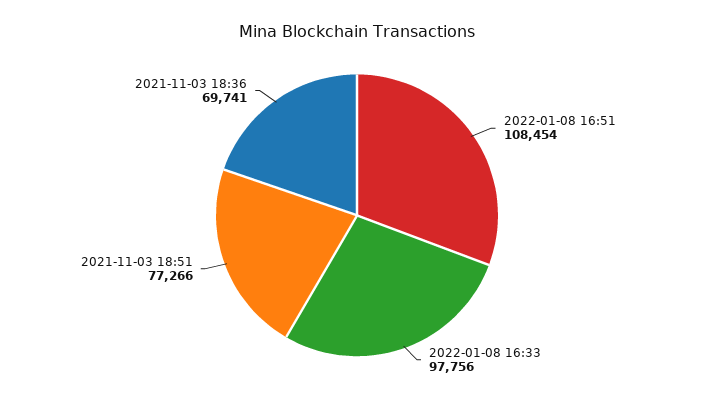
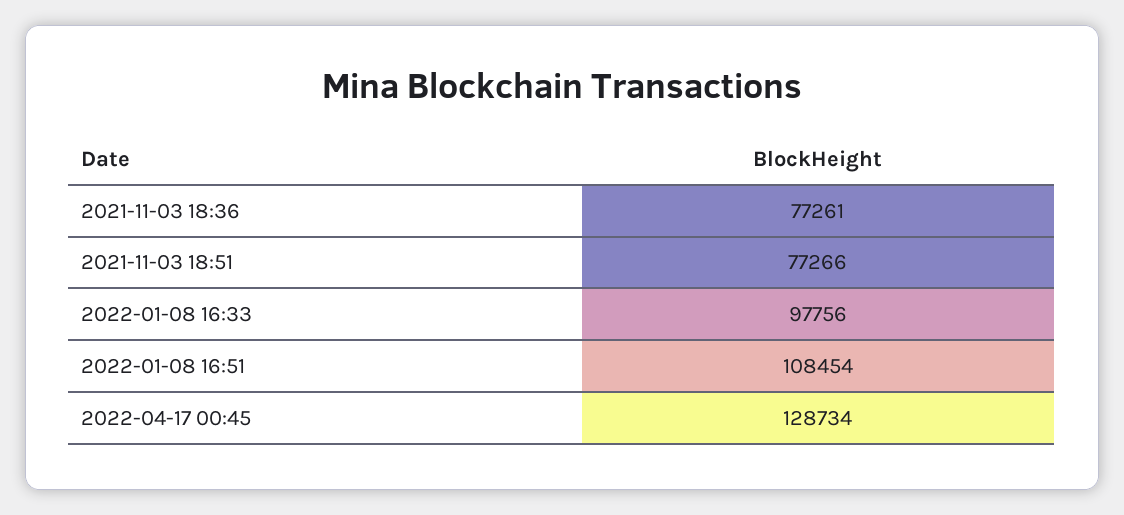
2021-11-03 18:36: 69741 -> 77261
2022-04-17 00:45: none -> 128734

